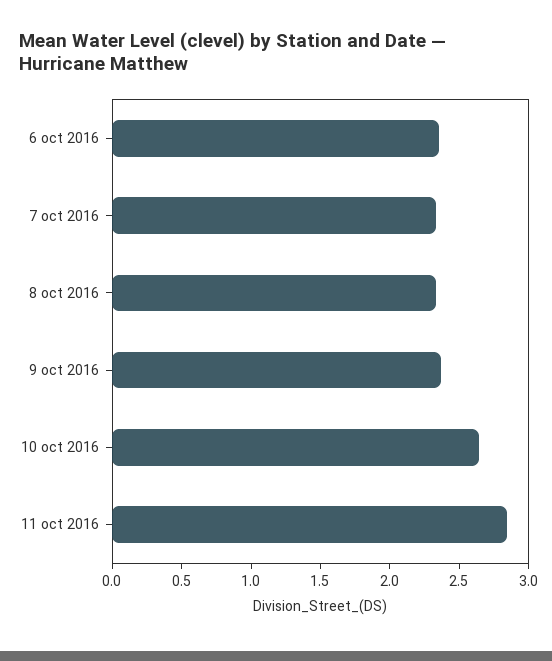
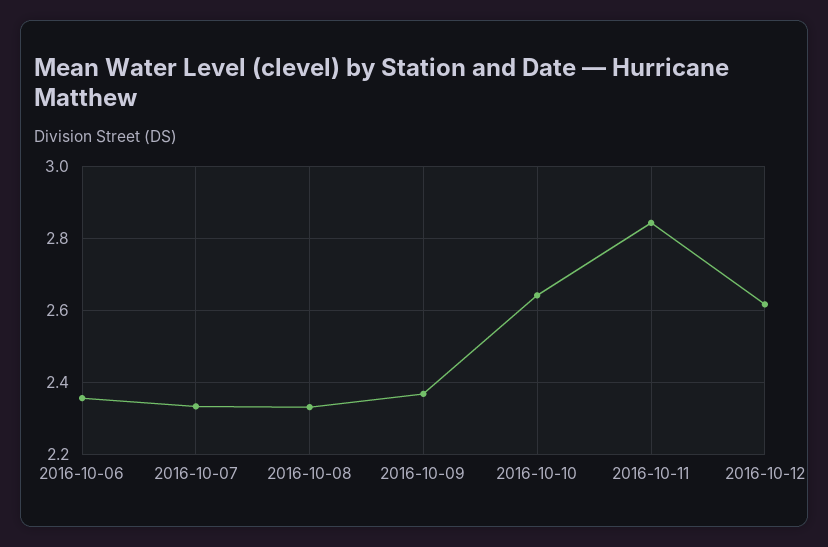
2016-10-12: none -> 2.62

